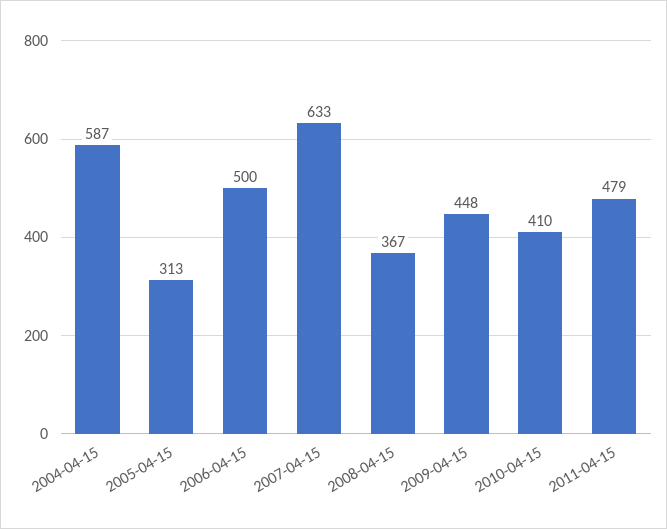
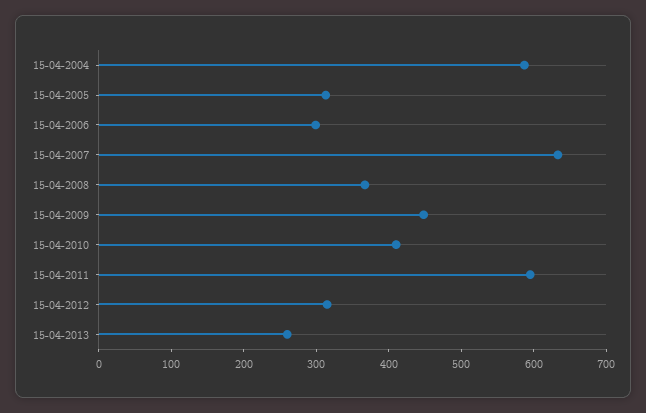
2006-04-15: 500 -> 300
2011-04-15: 479 -> 600
15-04-2012: none -> 320
15-04-2013: none -> 260

